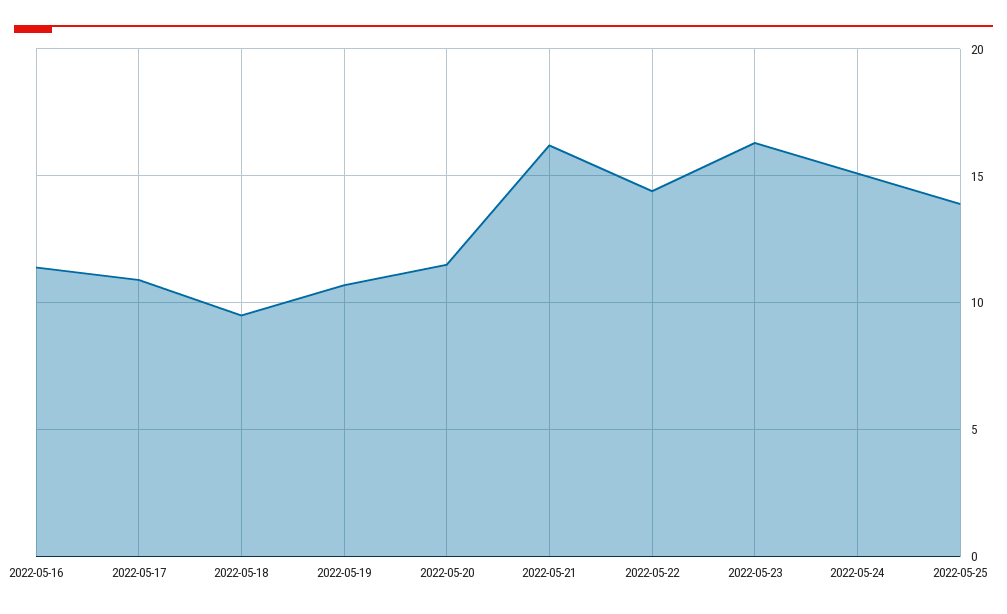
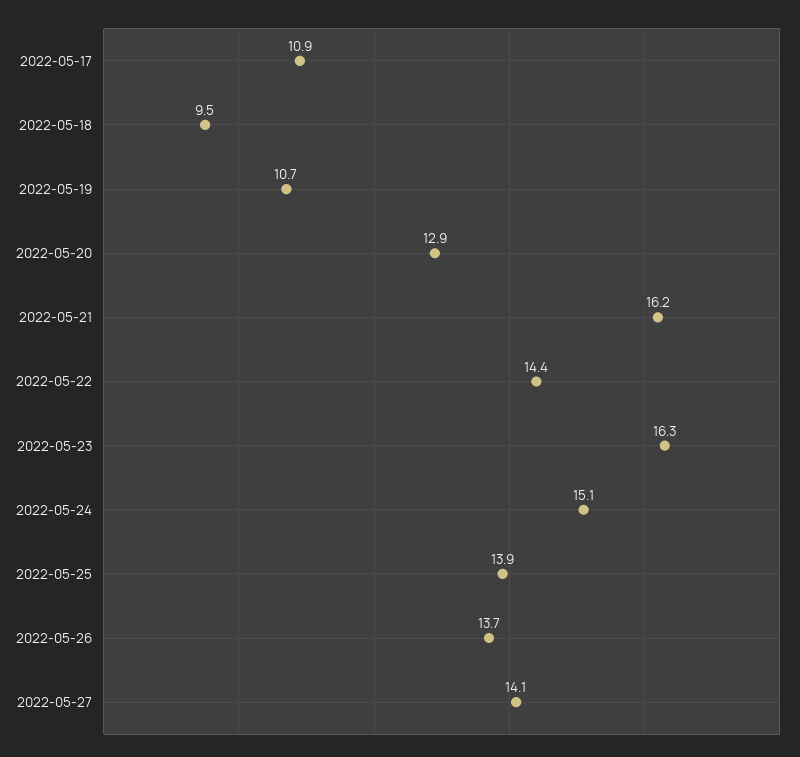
2022-05-16: 11.5 -> none
2022-05-20: 11.5 -> 12.9
2022-05-26: none -> 13.7
2022-05-27: none -> 14.1

